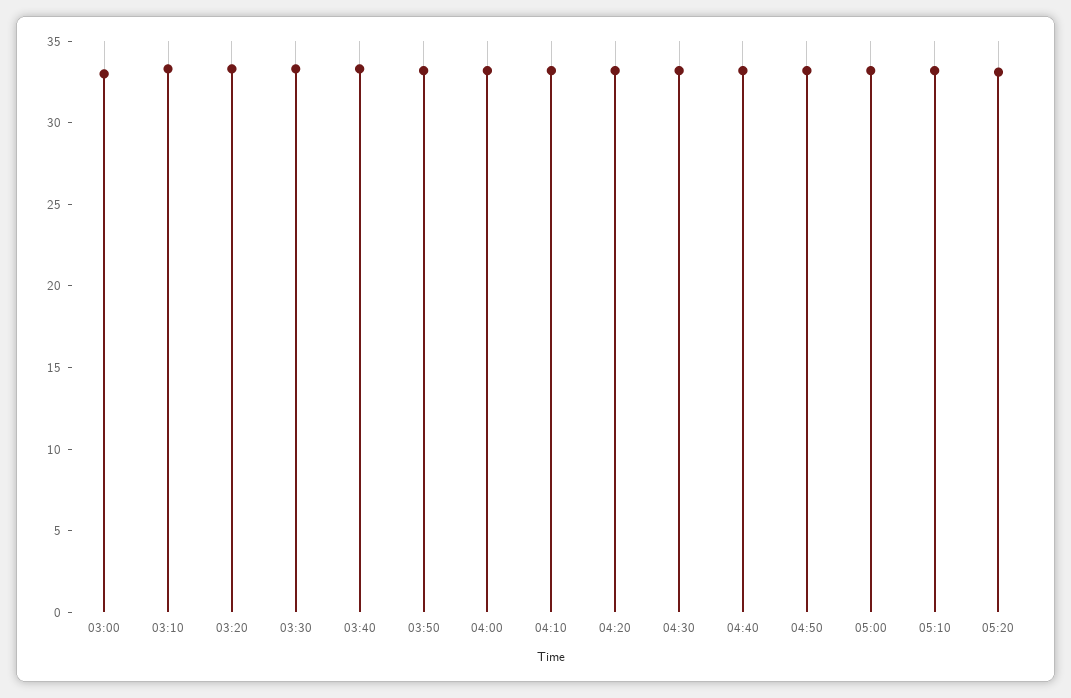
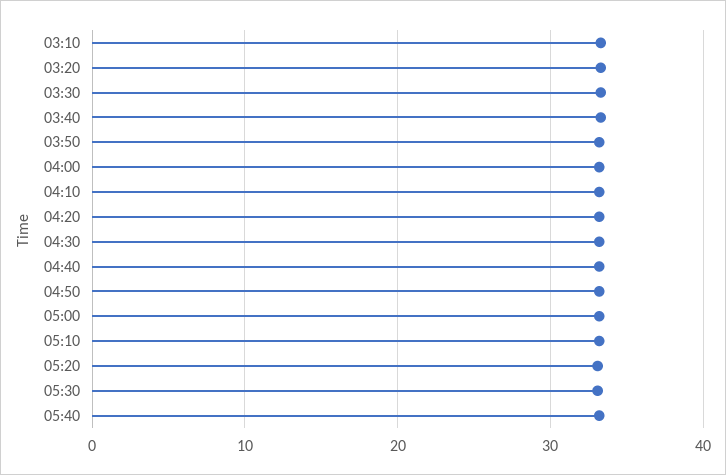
03:00: 33 -> none
05:30: none -> 33
05:40: none -> 33

